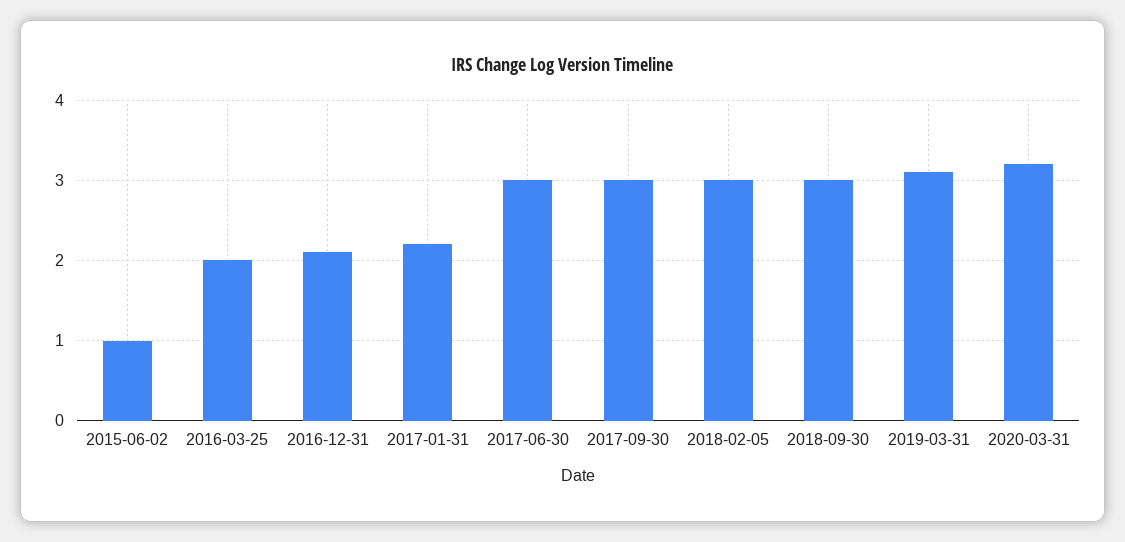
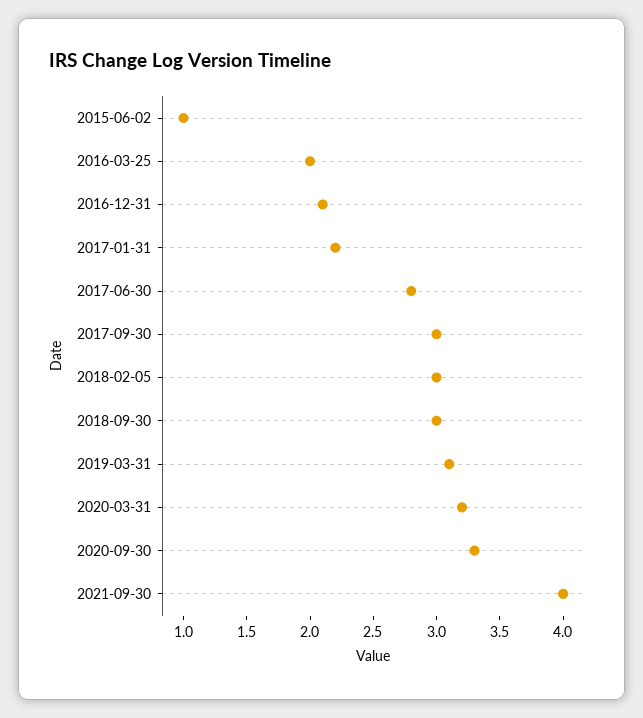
2017-06-30: 3 -> 2.8
2020-09-30: none -> 3.3
2021-09-30: none -> 4

